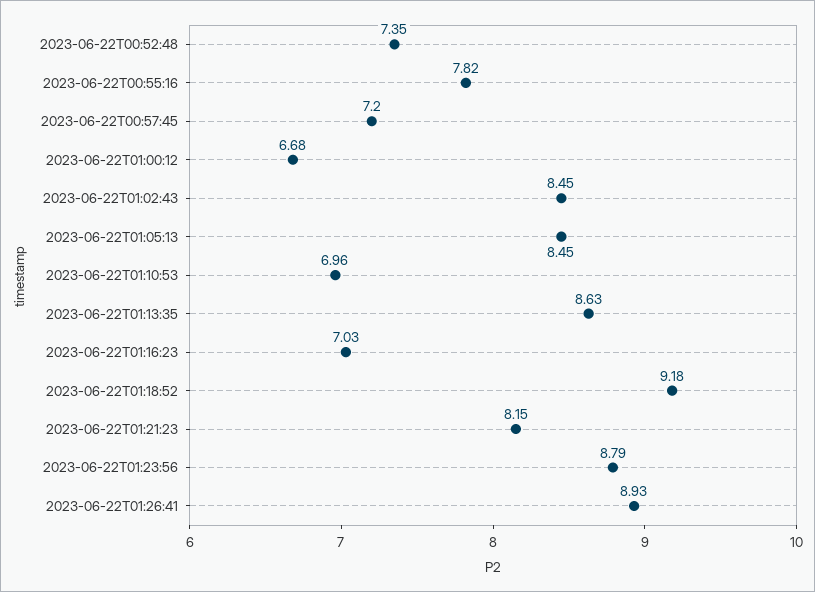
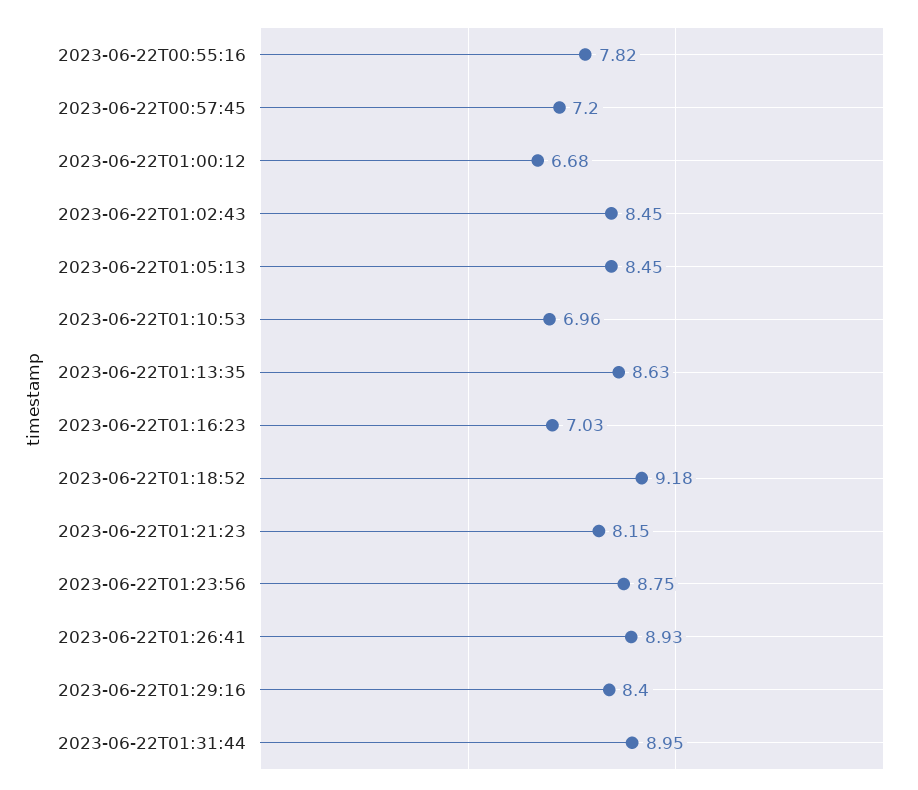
2023-06-22T00:52:48: 7.35 -> none
2023-06-22T01:23:56: 8.79 -> 8.75
2023-06-22T01:29:16: none -> 8.4
2023-06-22T01:31:44: none -> 8.95

